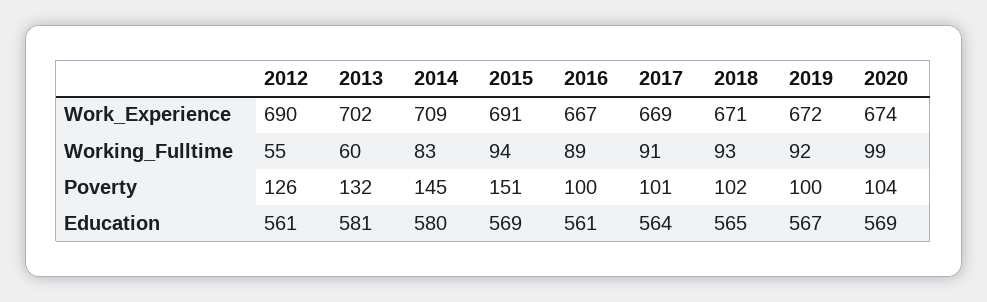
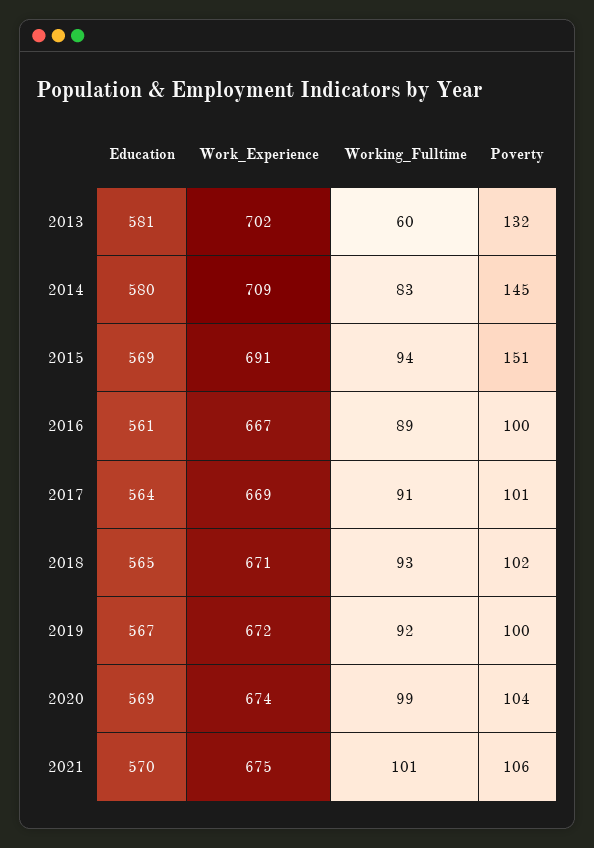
2012, Work_Experience: 690 -> none
2012, Working_Fulltime: 55 -> none
2012, Poverty: 126 -> none
2012, Education: 561 -> none
2021, Education: none -> 570
2021, Work_Experience: none -> 675
2021, Working_Fulltime: none -> 101
2021, Poverty: none -> 106

